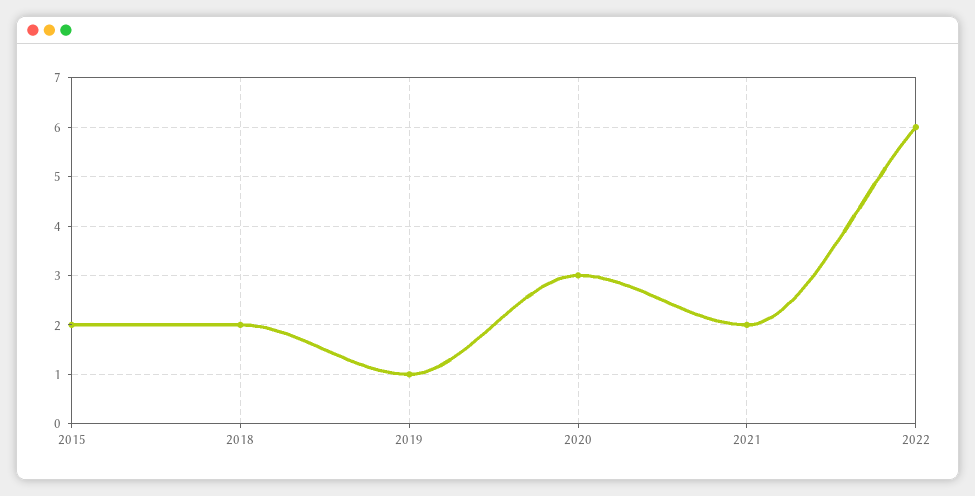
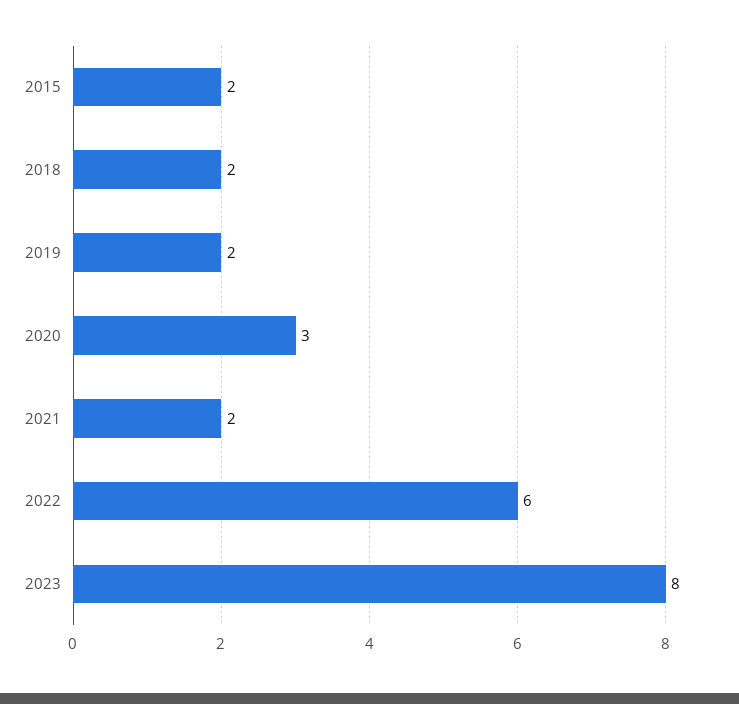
2019: 1 -> 2
2023: none -> 8

